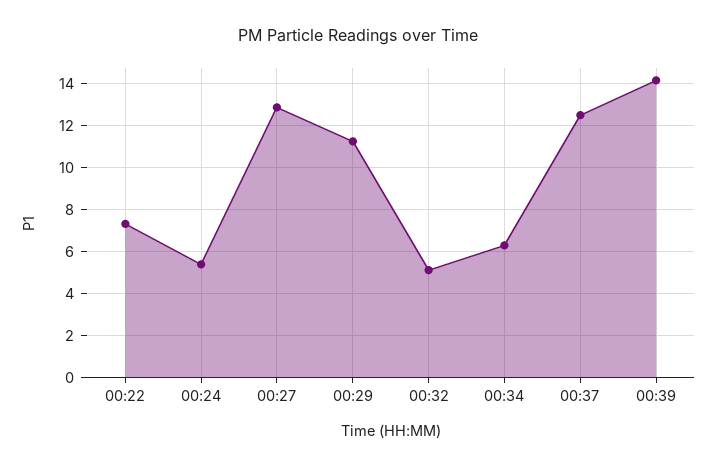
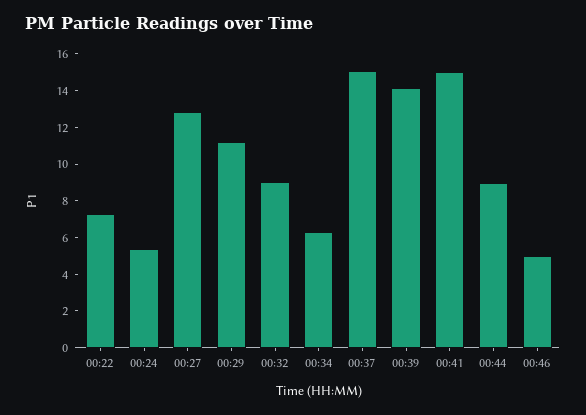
00:32: 5 -> 9
00:37: 12.5 -> 15
00:41: none -> 15
00:44: none -> 9
00:46: none -> 5

